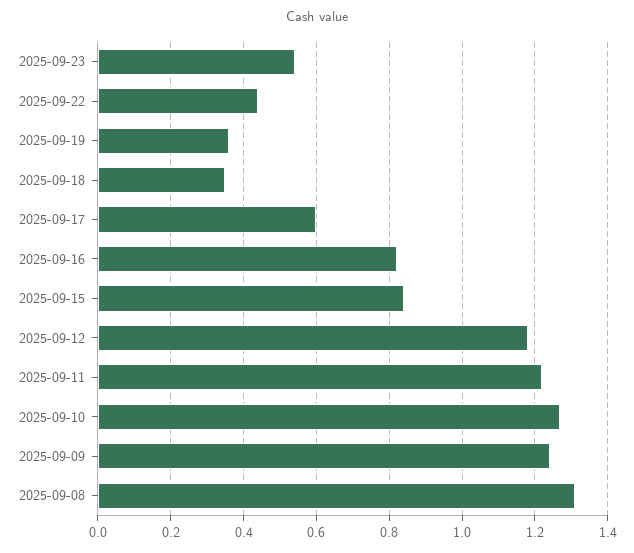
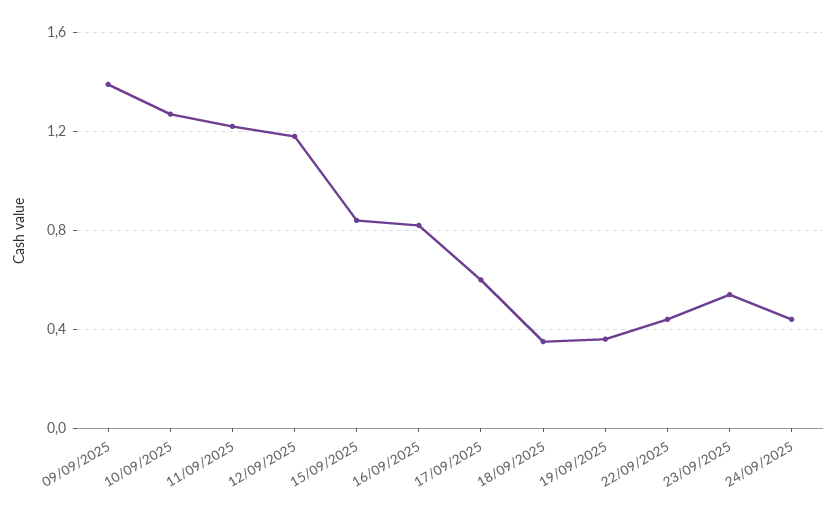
2025-09-09: 1.25 -> 1.4
2025-09-08: 1.3 -> none
24/09/2025: none -> 0.45

